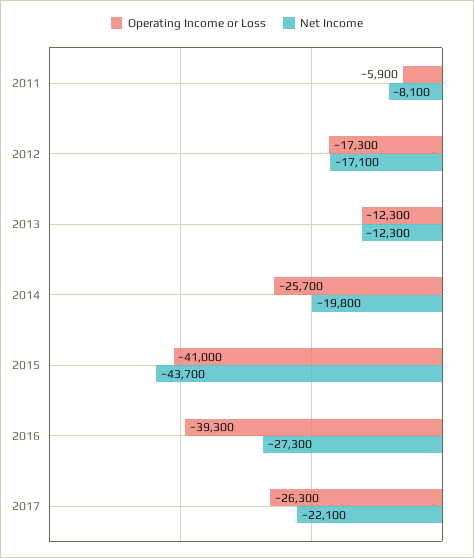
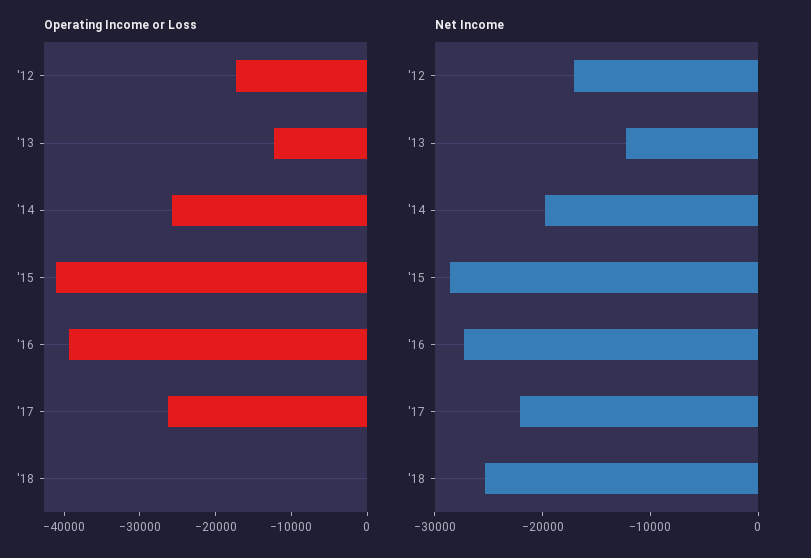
Operating Income or Loss, 2011: -5900 -> none
Net Income, 2011: -8100 -> none
Net Income, 2015: -43700 -> -28000
Operating Income or Loss, '18: none -> 0
Net Income, '18: none -> -26000

